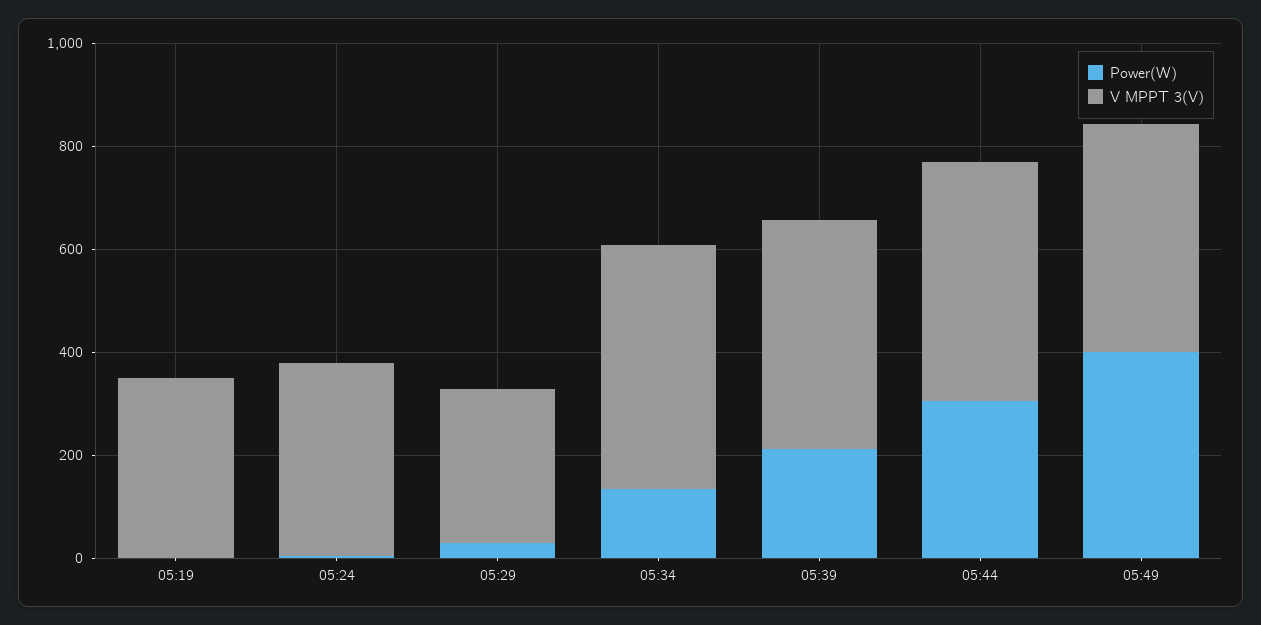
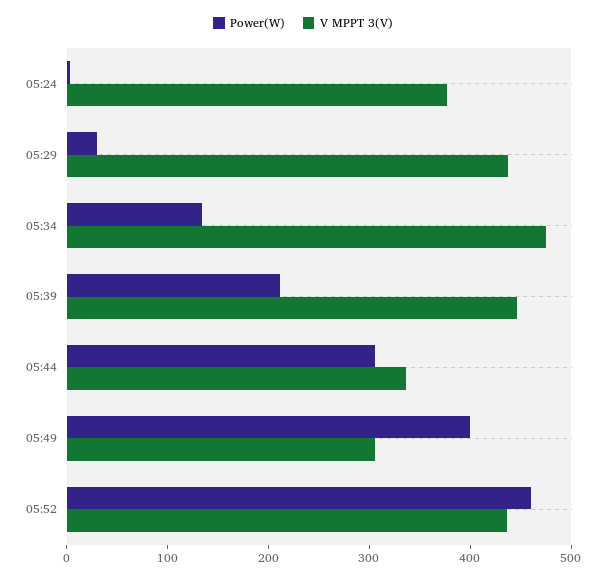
Power(W), 05:19: 0 -> none
V MPPT 3(V), 05:19: 350 -> none
V MPPT 3(V), 05:29: 300 -> 440
V MPPT 3(V), 05:44: 450 -> 340
V MPPT 3(V), 05:49: 450 -> 300
Power(W), 05:52: none -> 460
V MPPT 3(V), 05:52: none -> 440

